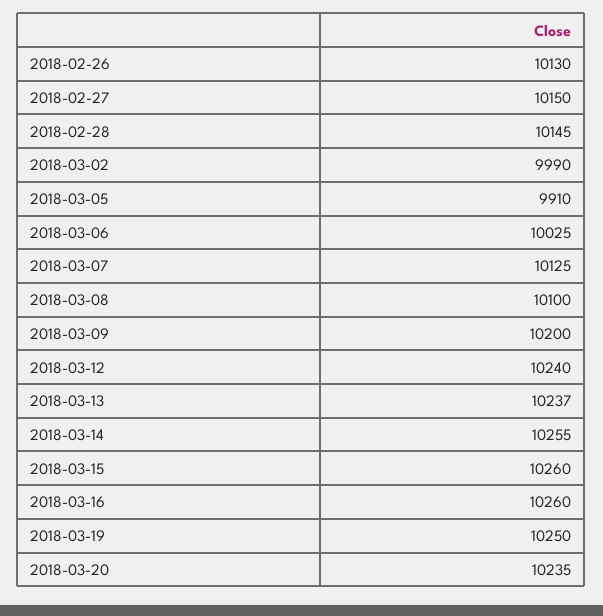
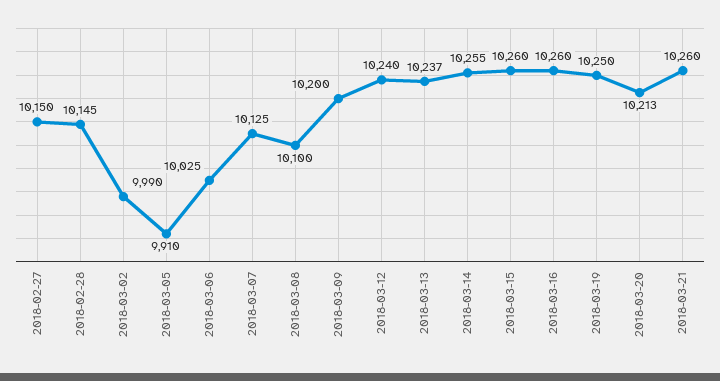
2018-02-26: 10130 -> none
2018-03-20: 10235 -> 10213
2018-03-21: none -> 10260

